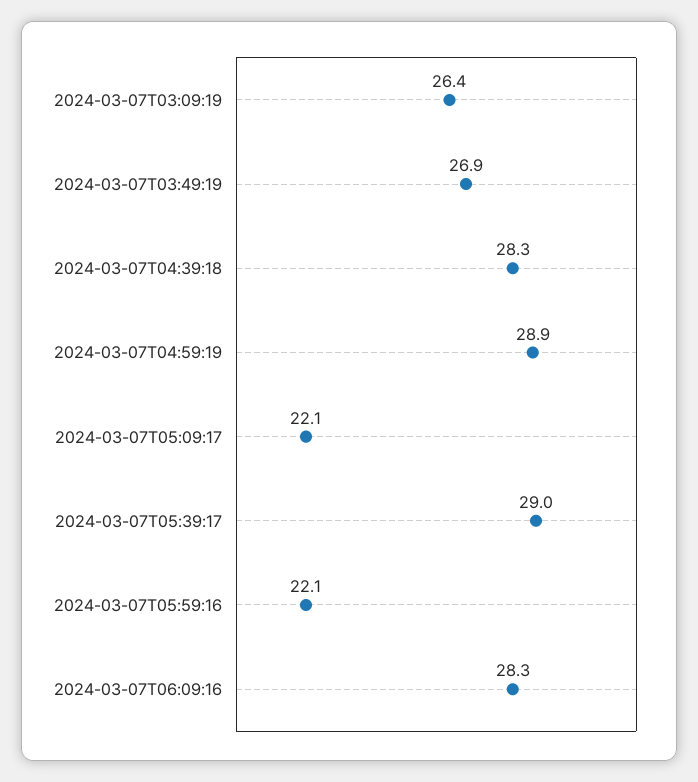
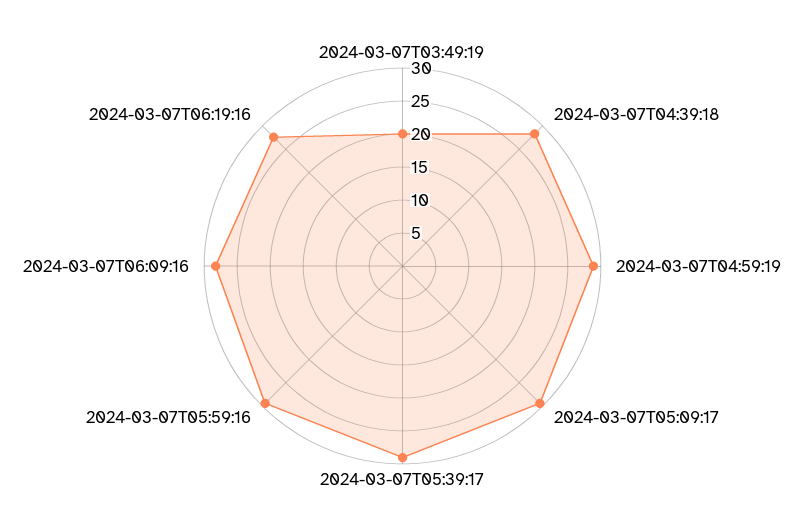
2024-03-07T03:09:19: 26.4 -> none
2024-03-07T03:49:19: 26.9 -> 20
2024-03-07T05:09:17: 22.1 -> 30
2024-03-07T05:59:16: 22.1 -> 30
2024-03-07T06:19:16: none -> 27.5

